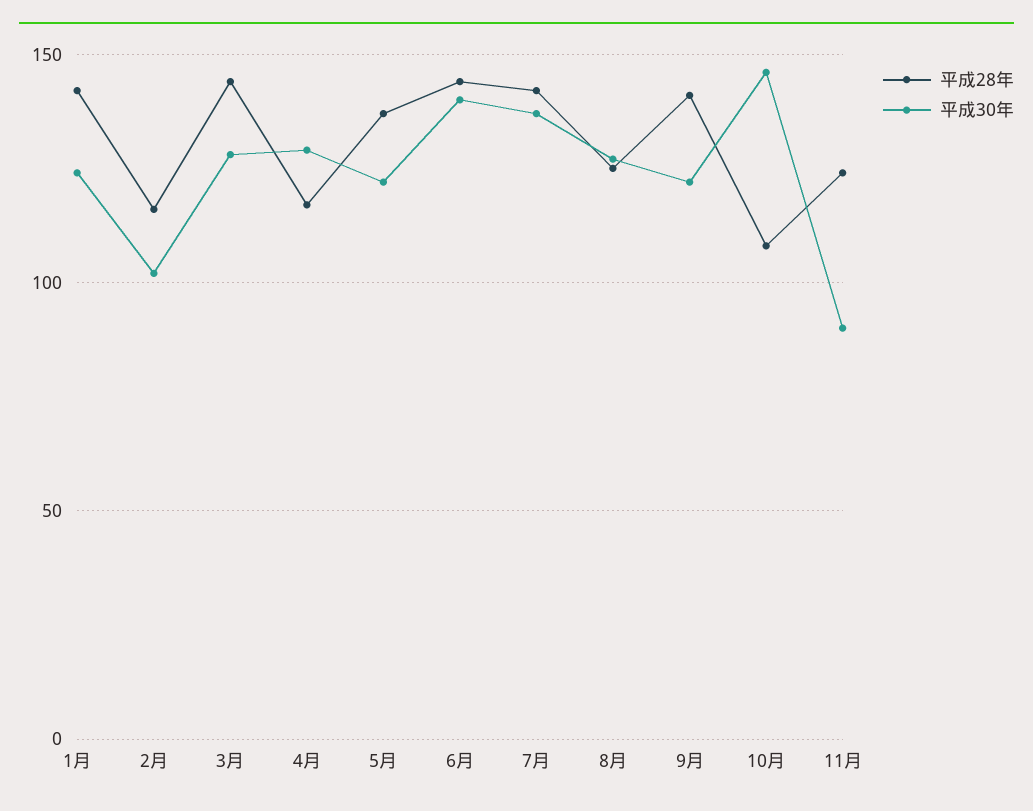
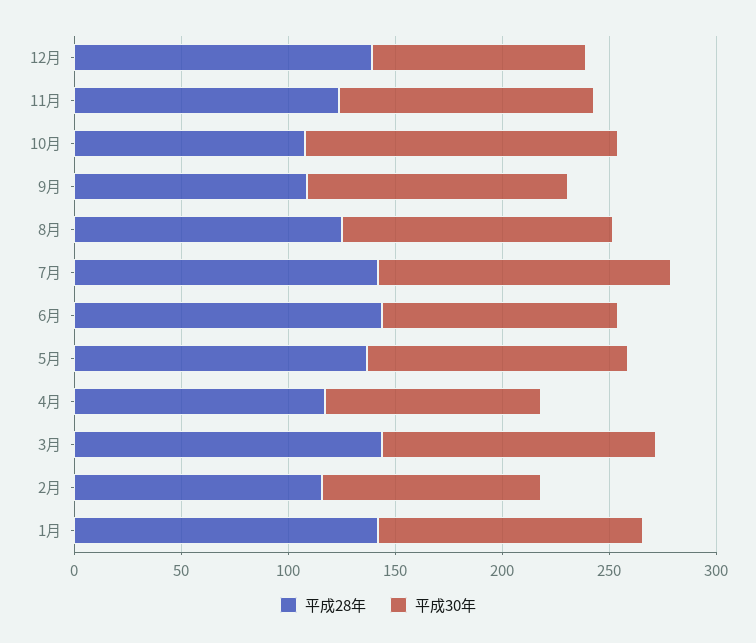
平成30年, 4月: 130 -> 100
平成30年, 6月: 140 -> 110
平成28年, 9月: 140 -> 110
平成30年, 11月: 90 -> 120
平成28年, 12月: none -> 140
平成30年, 12月: none -> 100

